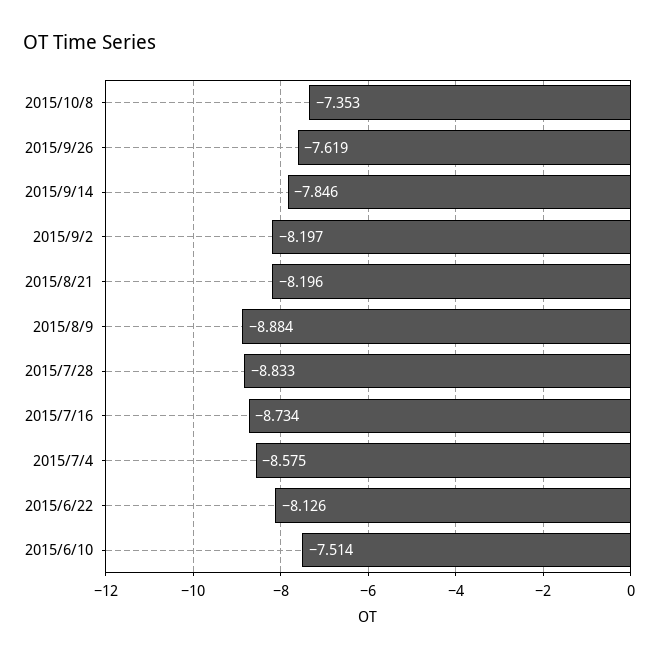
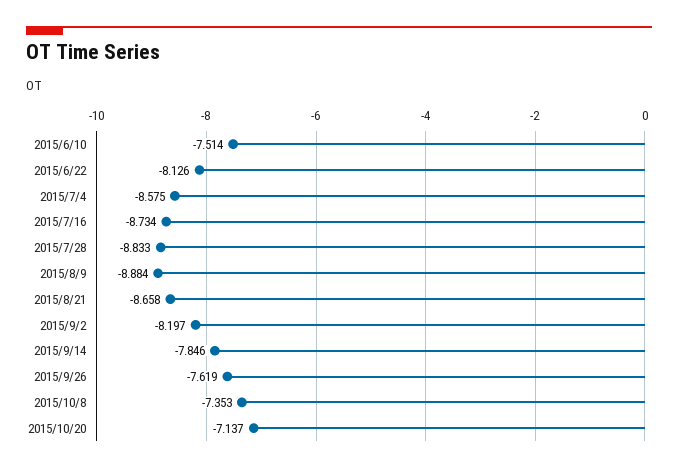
2015/8/21: -8.196 -> -8.658
2015/10/20: none -> -7.137

